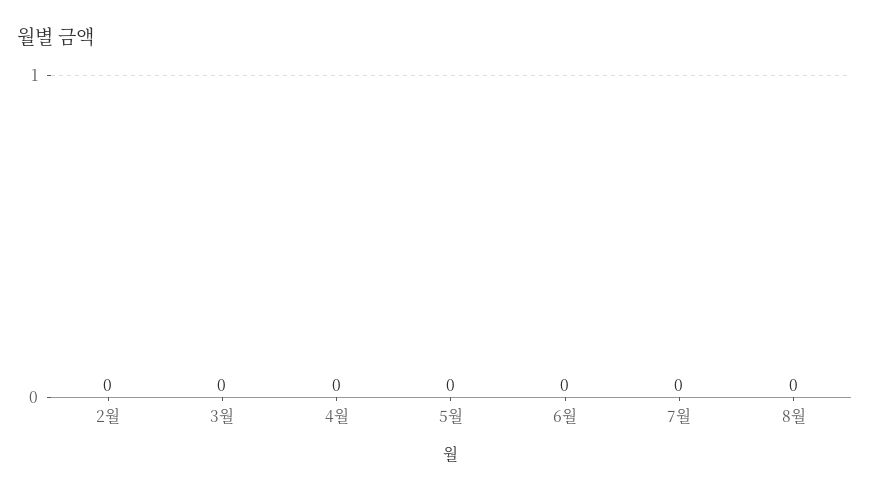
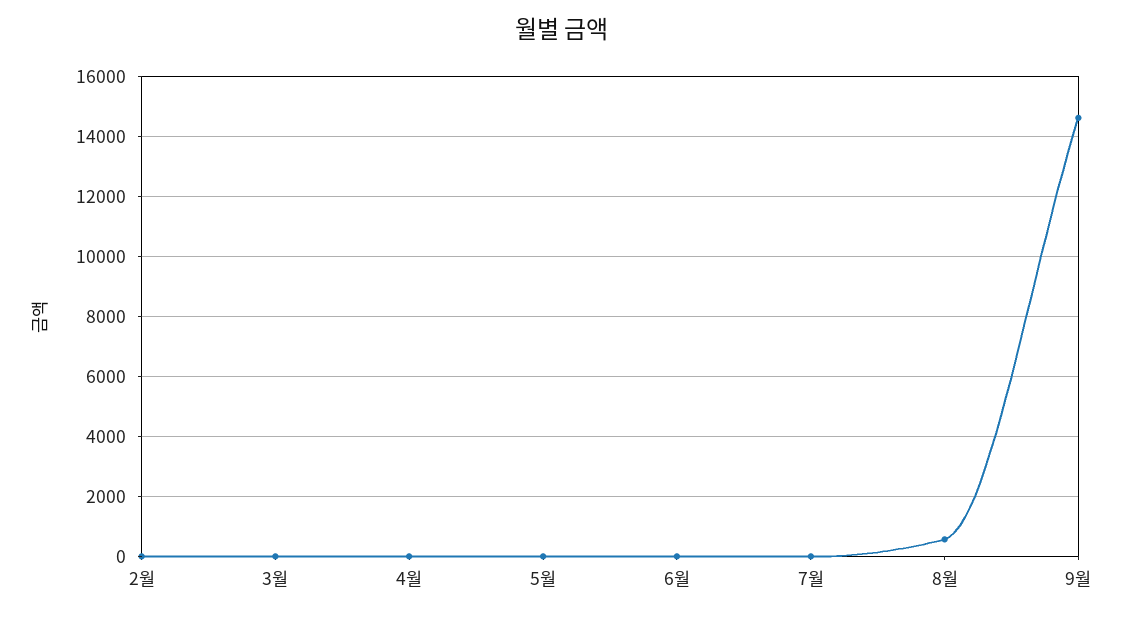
8월: 0 -> 600
9월: none -> 14600

